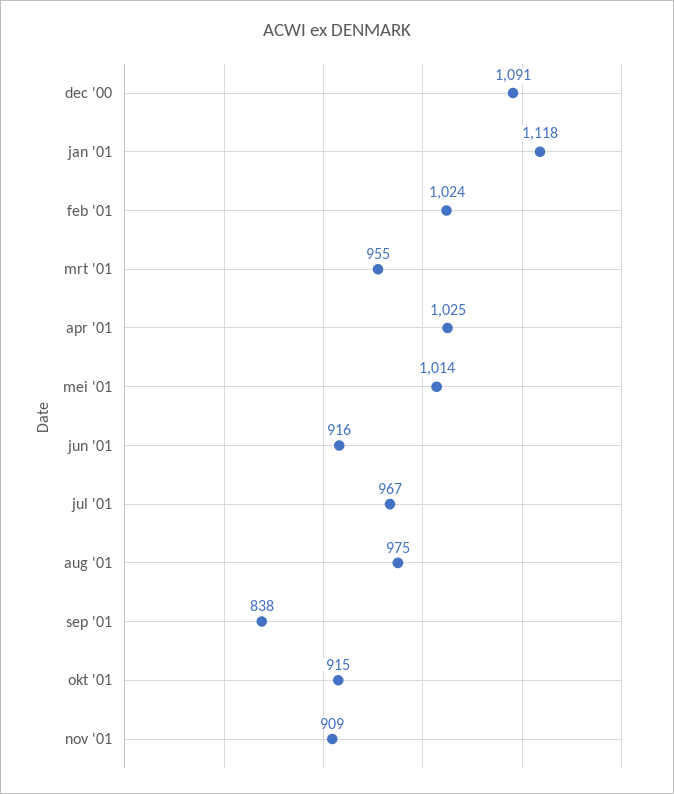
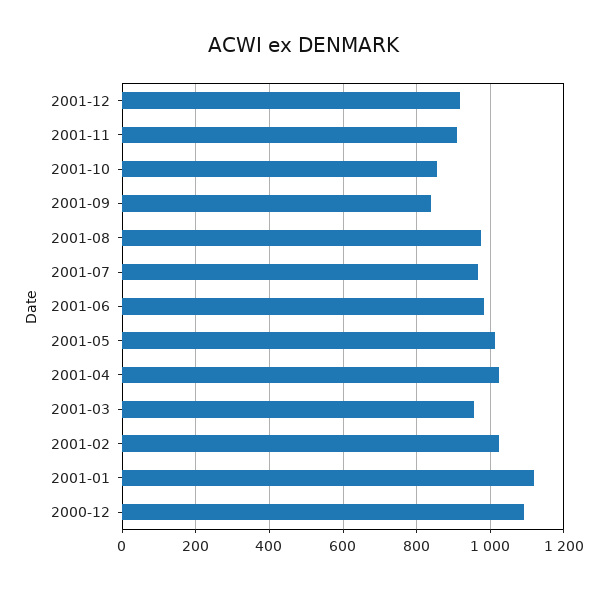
jun '01: 916 -> 980
okt '01: 915 -> 860
2001-12: none -> 920

